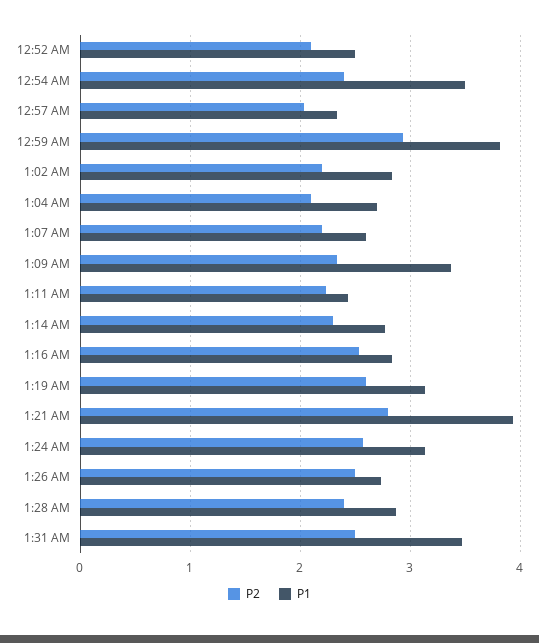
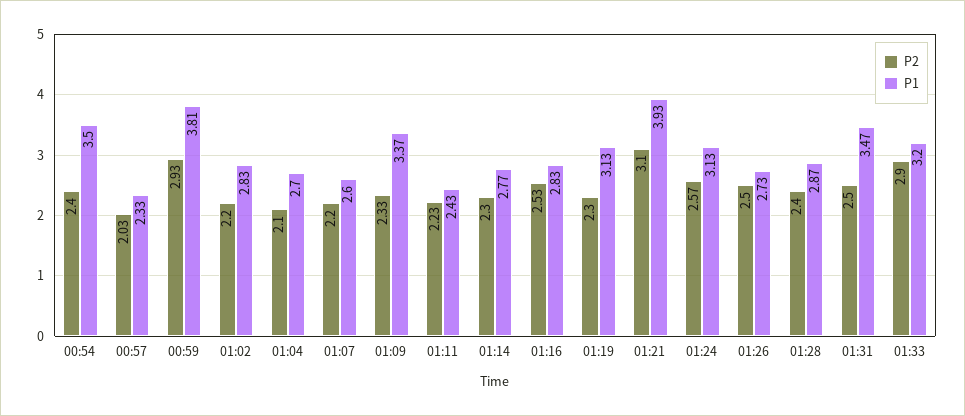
P2, 12:52 AM: 2.1 -> none
P1, 12:52 AM: 2.5 -> none
P2, 1:19 AM: 2.6 -> 2.3
P2, 1:21 AM: 2.8 -> 3.1
P2, 01:33: none -> 2.9
P1, 01:33: none -> 3.2

